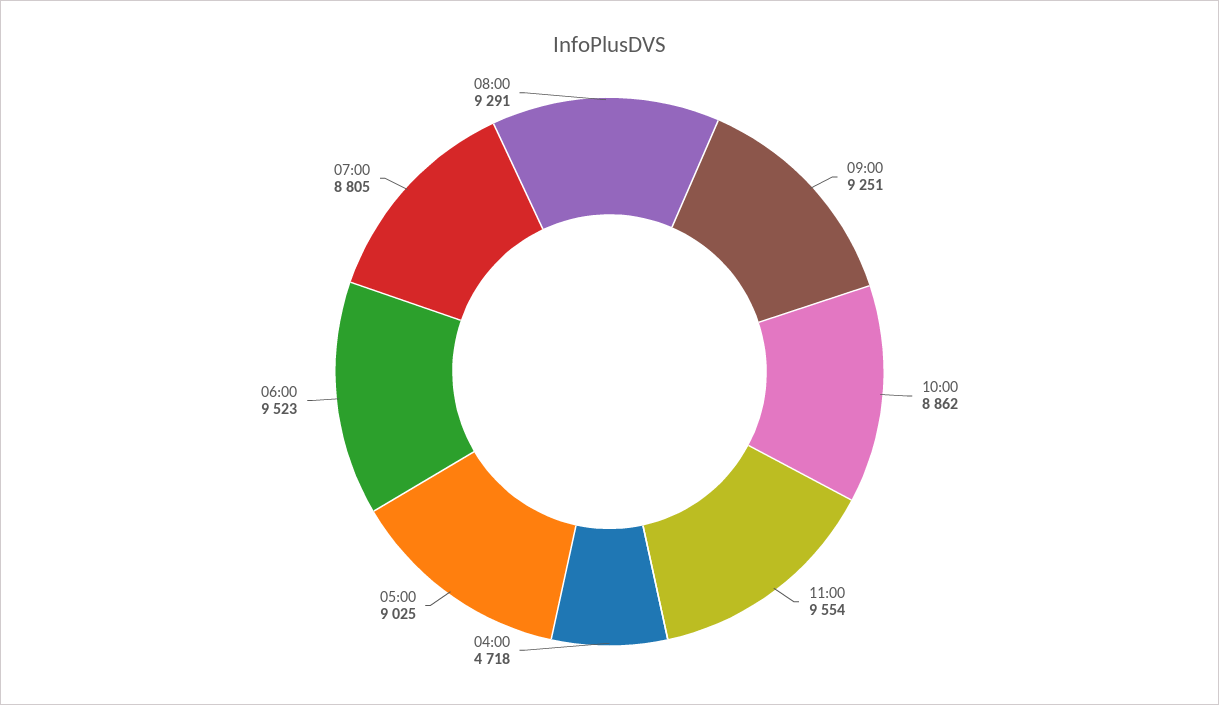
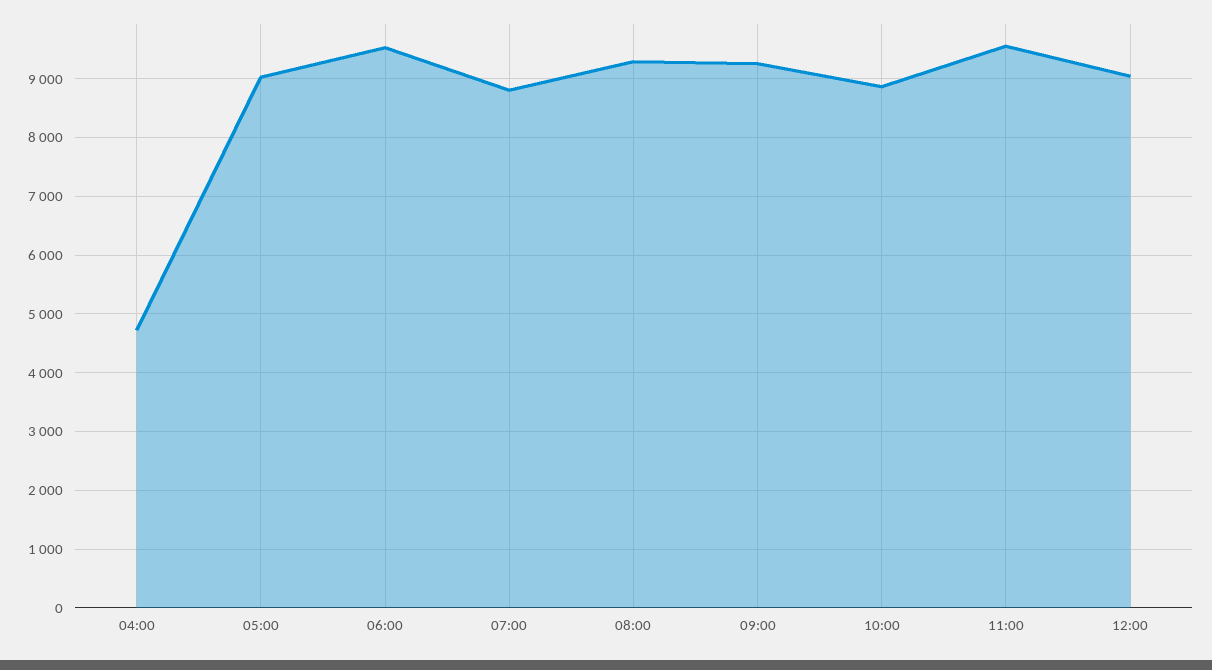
12:00: none -> 9000

